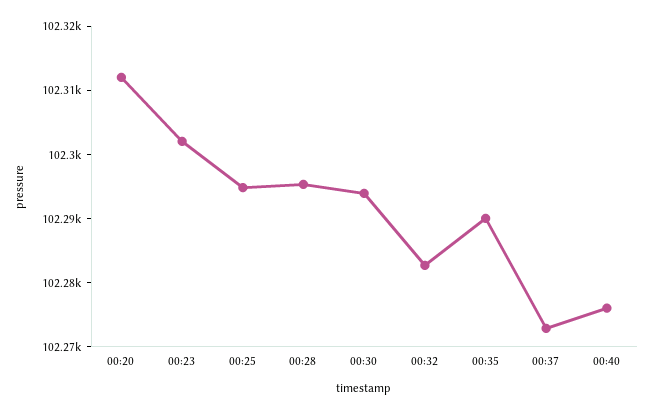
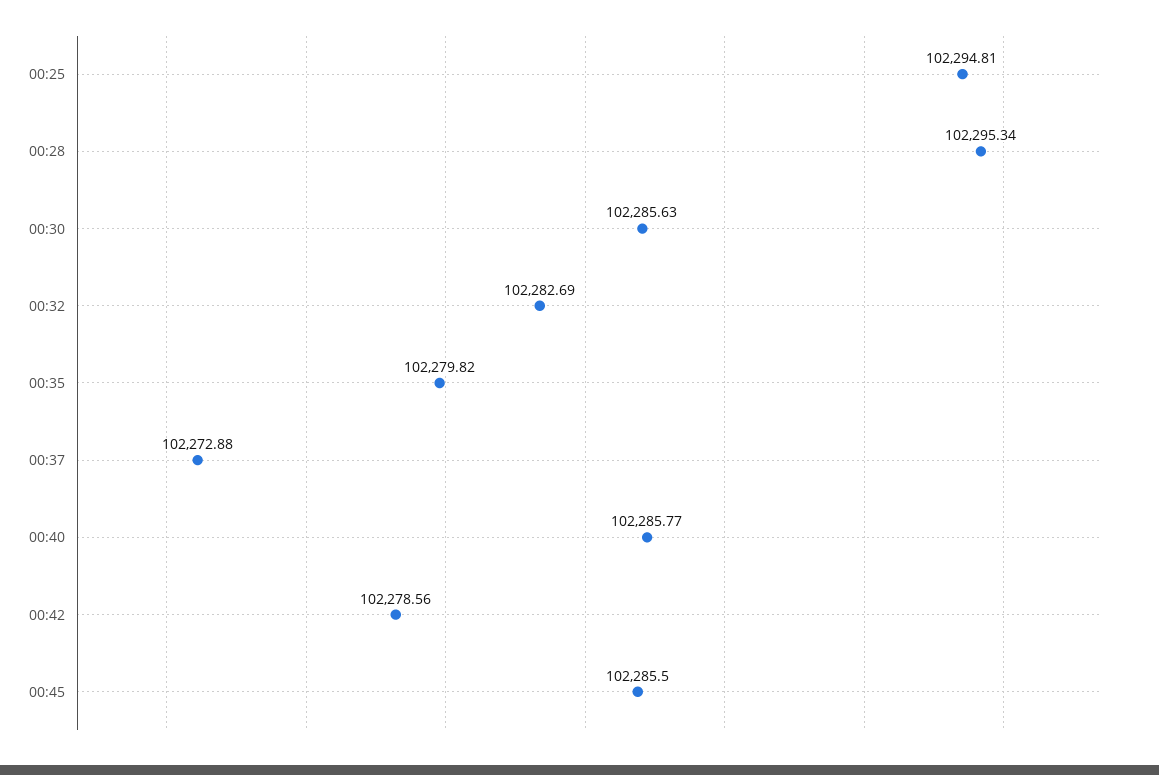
00:20: 102312 -> none
00:23: 102302 -> none
00:30: 102294 -> 102285.63
00:35: 102290 -> 102279.82
00:40: 102276 -> 102285.77
00:42: none -> 102278.56
00:45: none -> 102285.5

